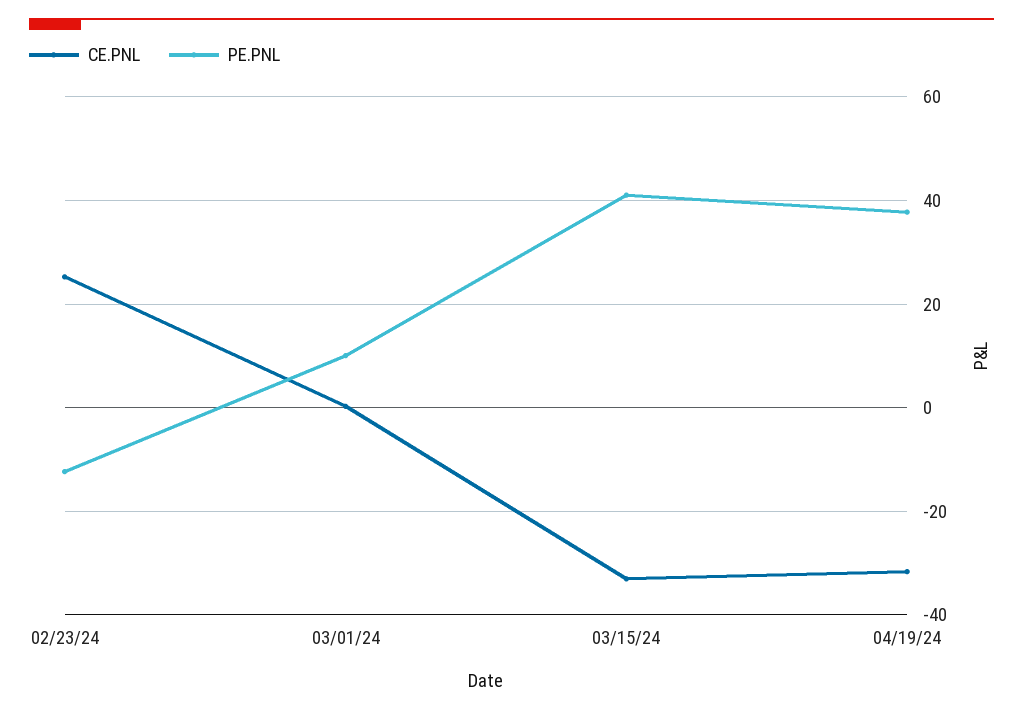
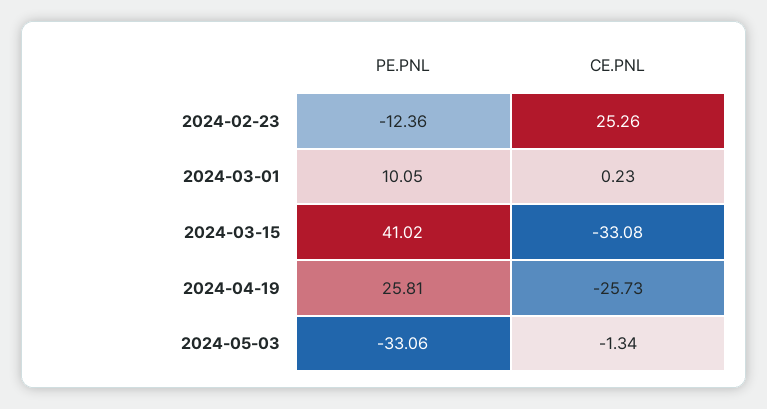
CE.PNL, 04/19/24: -32 -> -25.73
PE.PNL, 04/19/24: 38 -> 25.81
PE.PNL, 2024-05-03: none -> -33.06
CE.PNL, 2024-05-03: none -> -1.34

